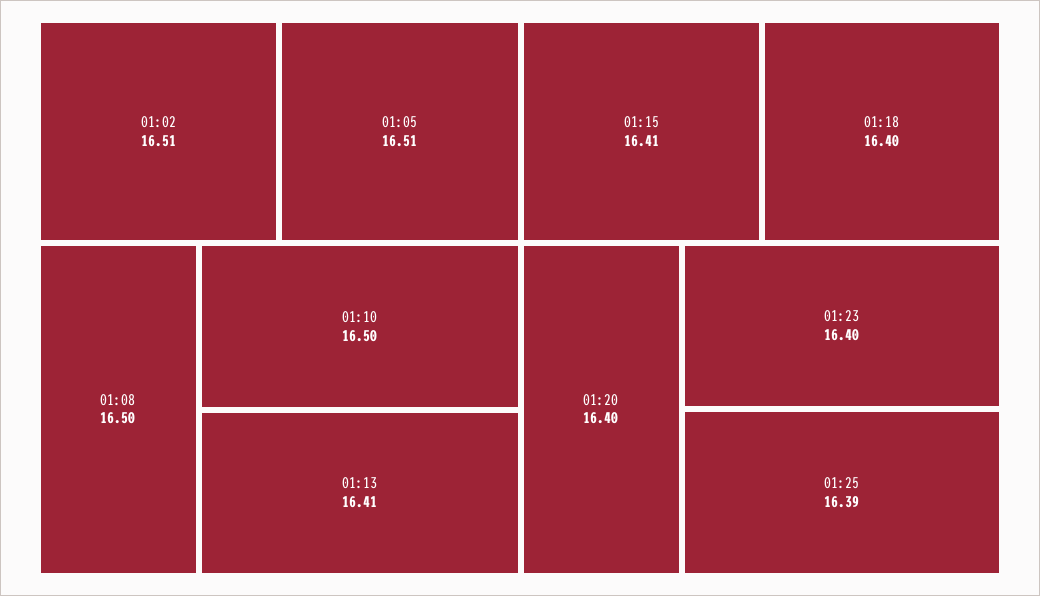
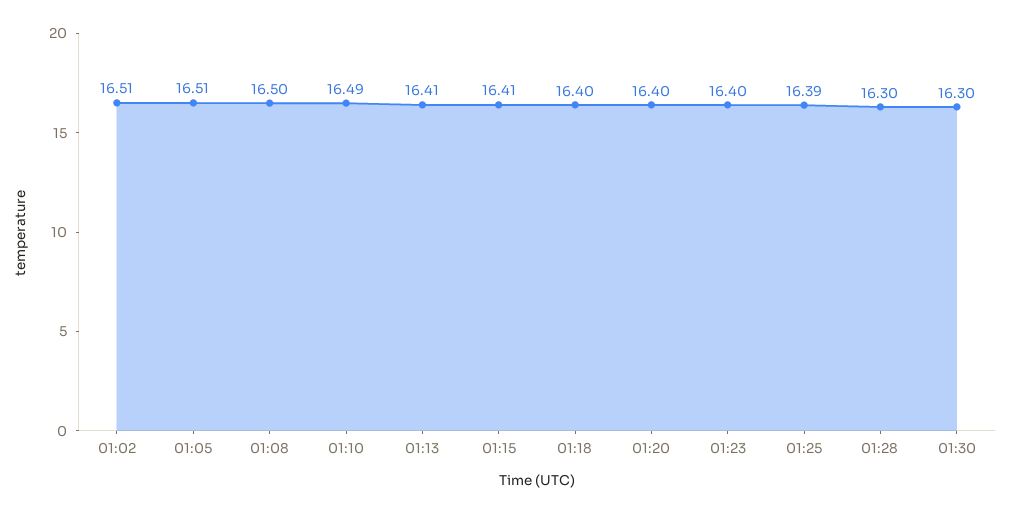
01:10: 16.5 -> 16.49
01:28: none -> 16.3
01:30: none -> 16.3

